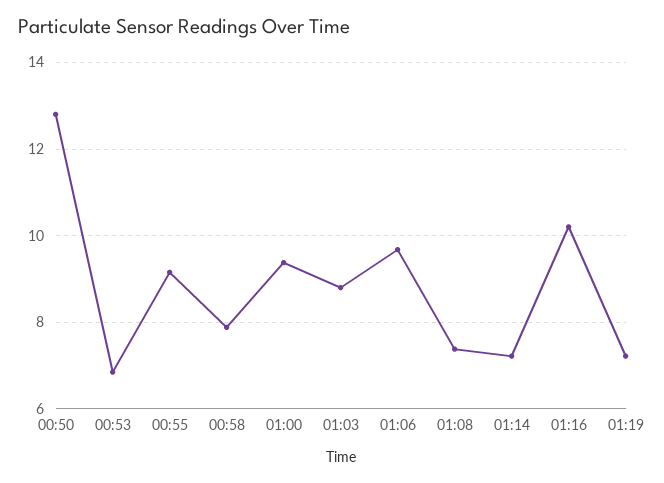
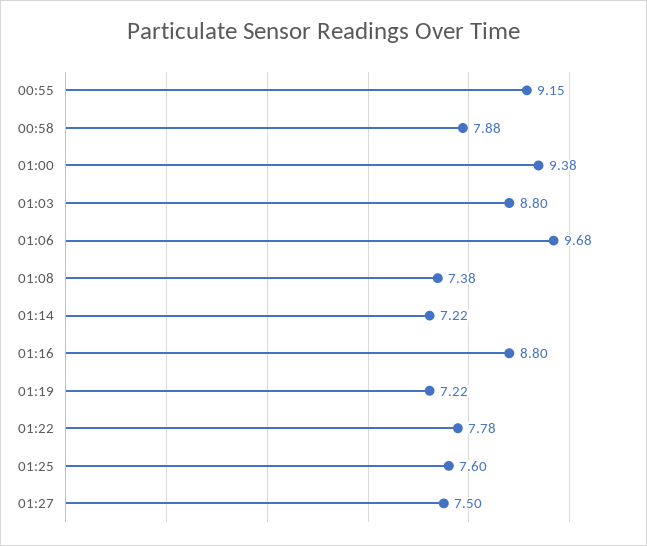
00:50: 12.8 -> none
00:53: 6.8 -> none
01:16: 10.2 -> 8.8
01:22: none -> 7.78
01:25: none -> 7.6
01:27: none -> 7.5

